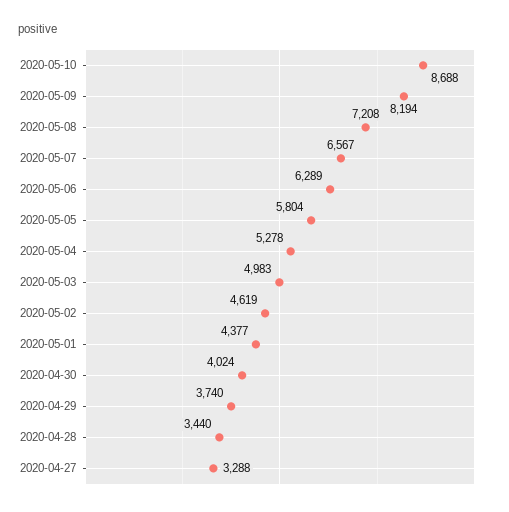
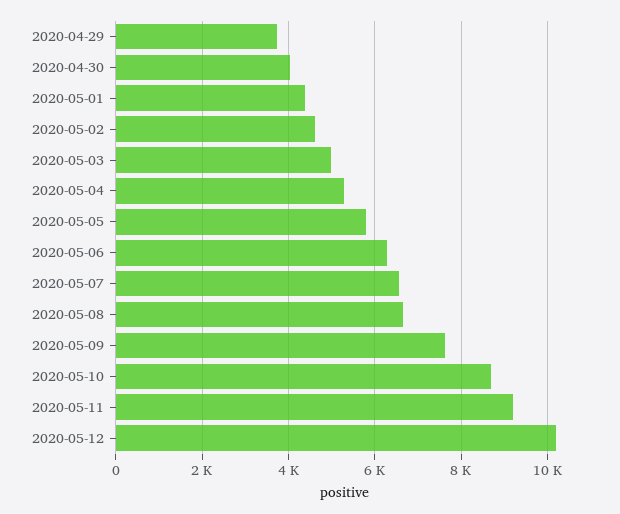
2020-05-09: 8194 -> 7600
2020-05-08: 7208 -> 6600
2020-04-28: 3440 -> none
2020-04-27: 3288 -> none
2020-05-11: none -> 9200
2020-05-12: none -> 10200

